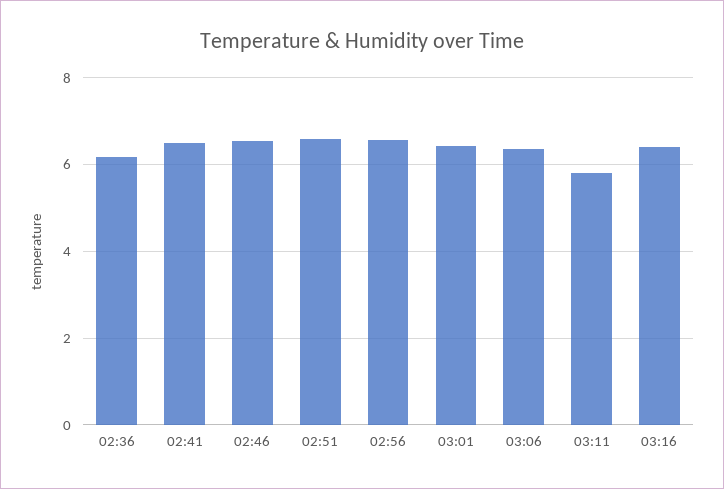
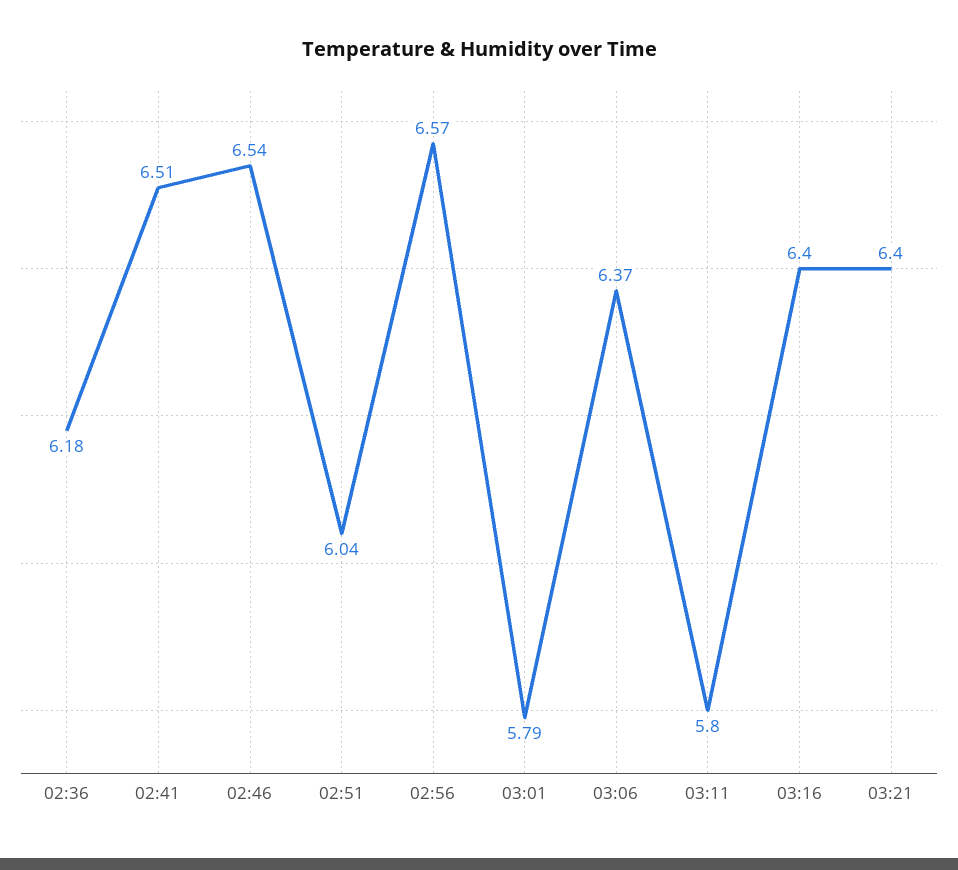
02:51: 6.6 -> 6.04
03:01: 6.4 -> 5.79
03:21: none -> 6.4

